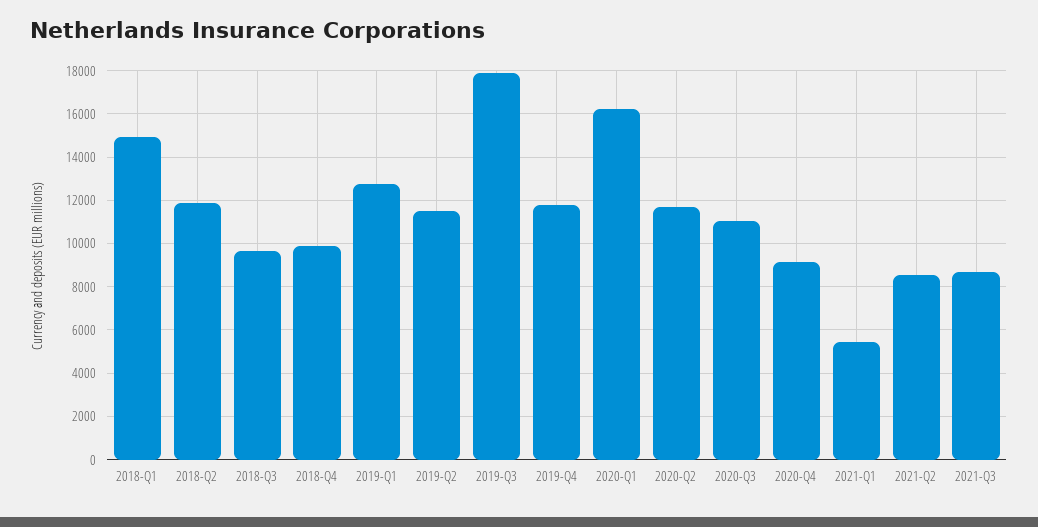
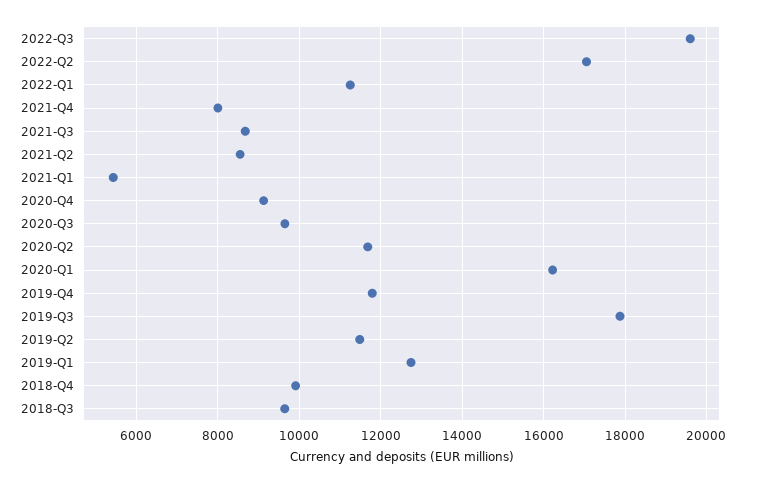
2018-Q1: 15000 -> none
2018-Q2: 12000 -> none
2020-Q3: 11000 -> 9600
2022-Q3: none -> 19600
2022-Q2: none -> 17000
2022-Q1: none -> 11200
2021-Q4: none -> 8000

